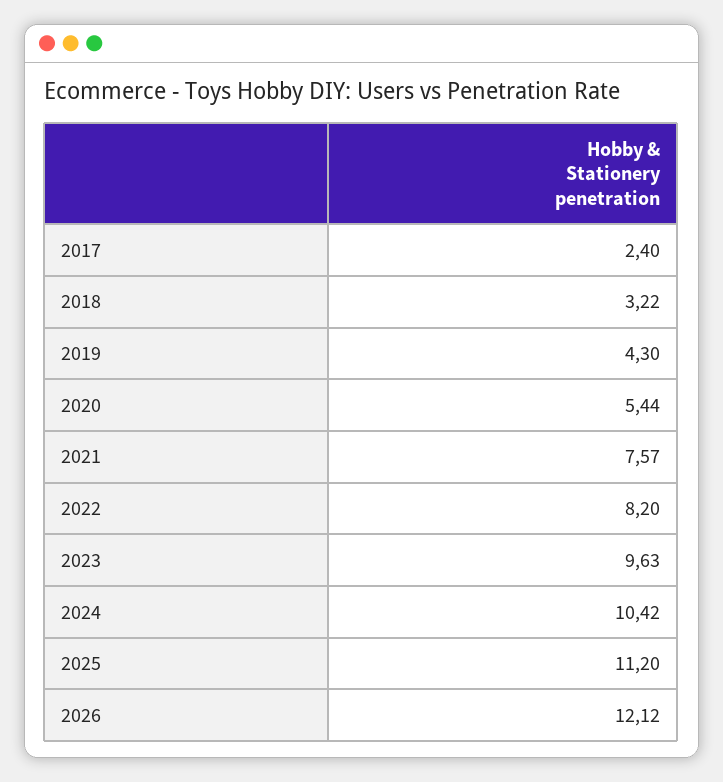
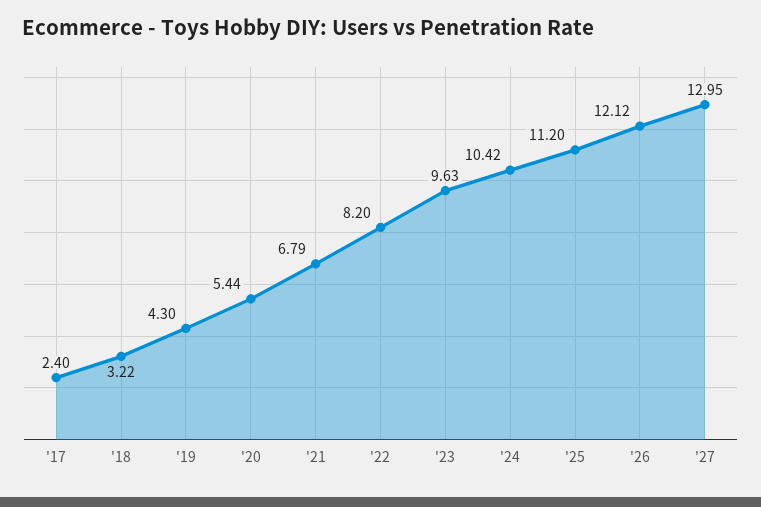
2021: 7.57 -> 6.79
'27: none -> 12.95

